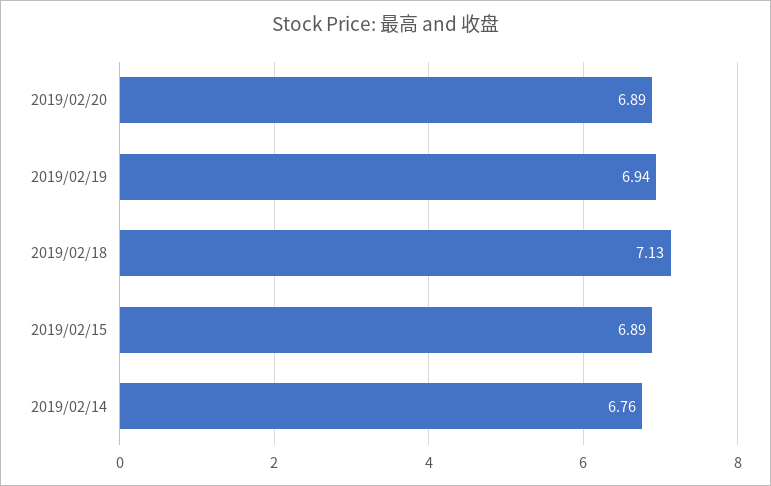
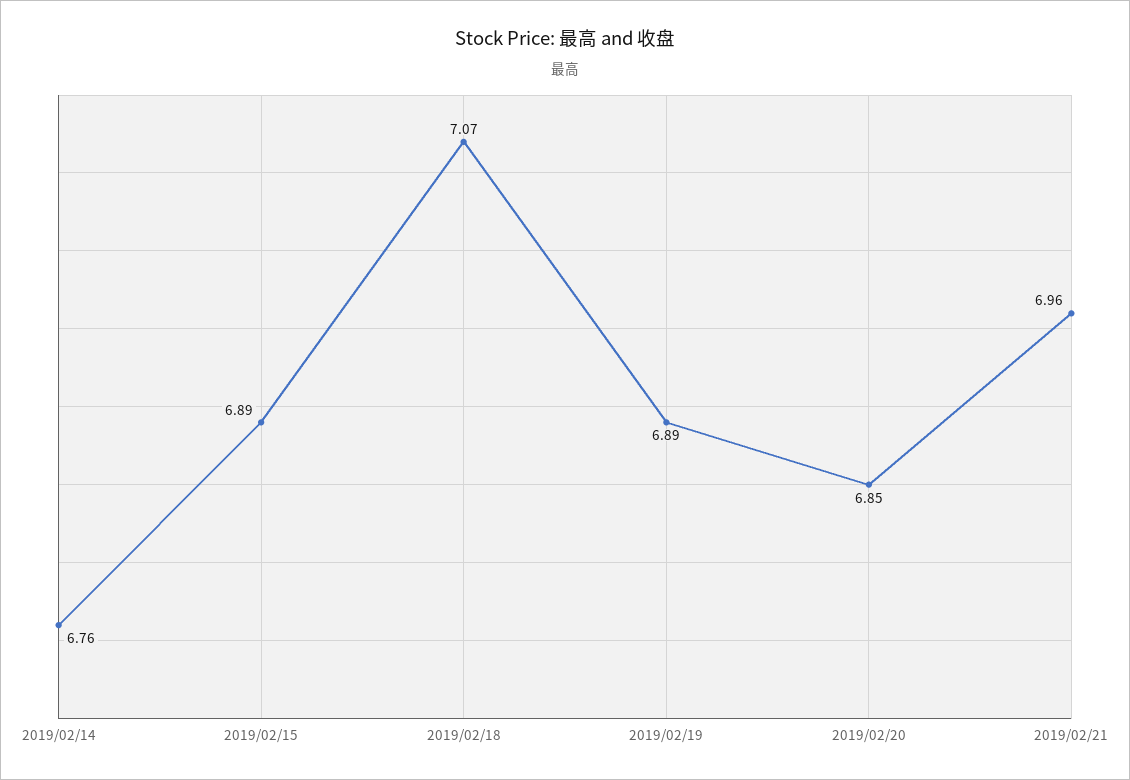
2019/02/20: 6.89 -> 6.85
2019/02/19: 6.94 -> 6.89
2019/02/18: 7.13 -> 7.07
2019/02/21: none -> 6.96

